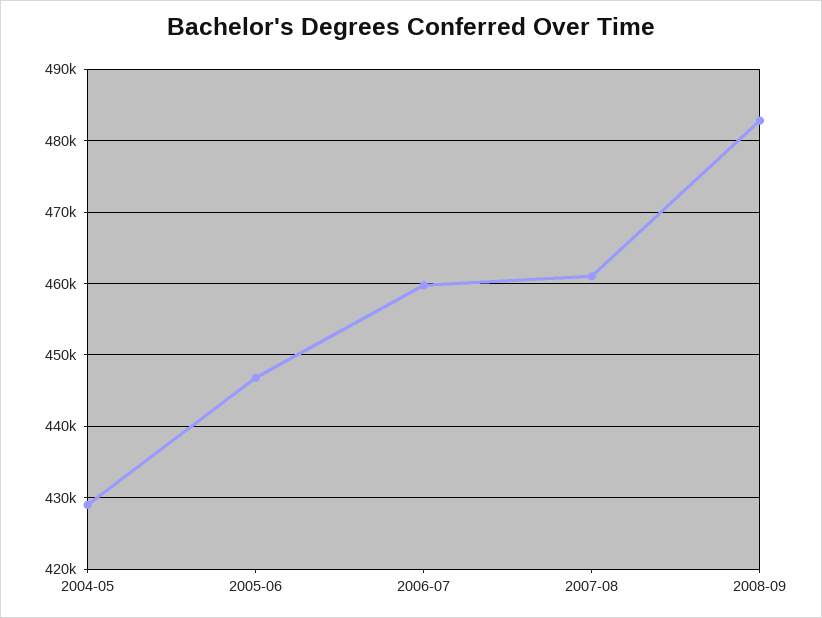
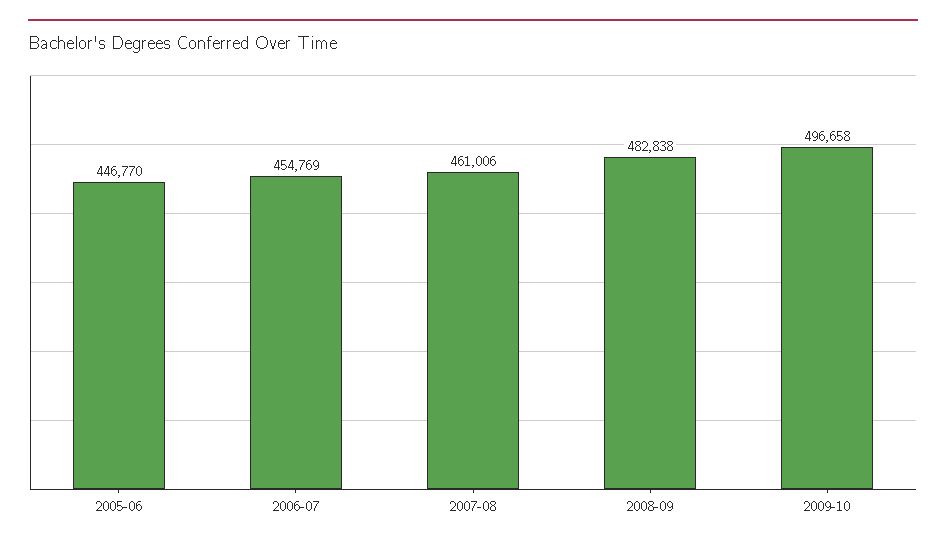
2004-05: 429000 -> none
2006-07: 460000 -> 454769
2009-10: none -> 496658

